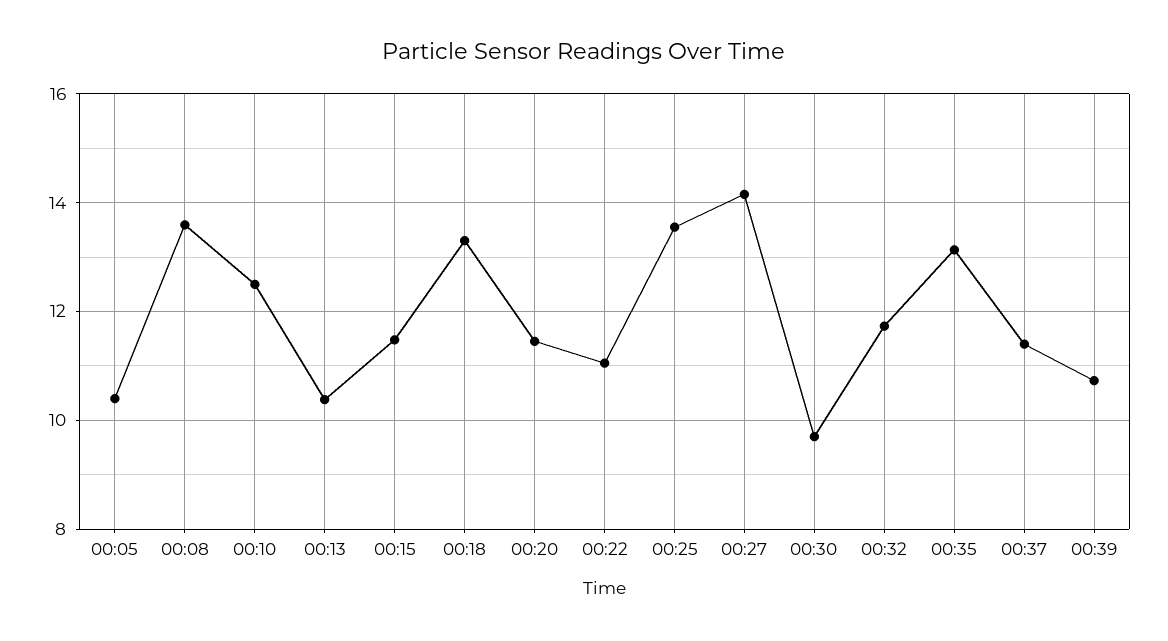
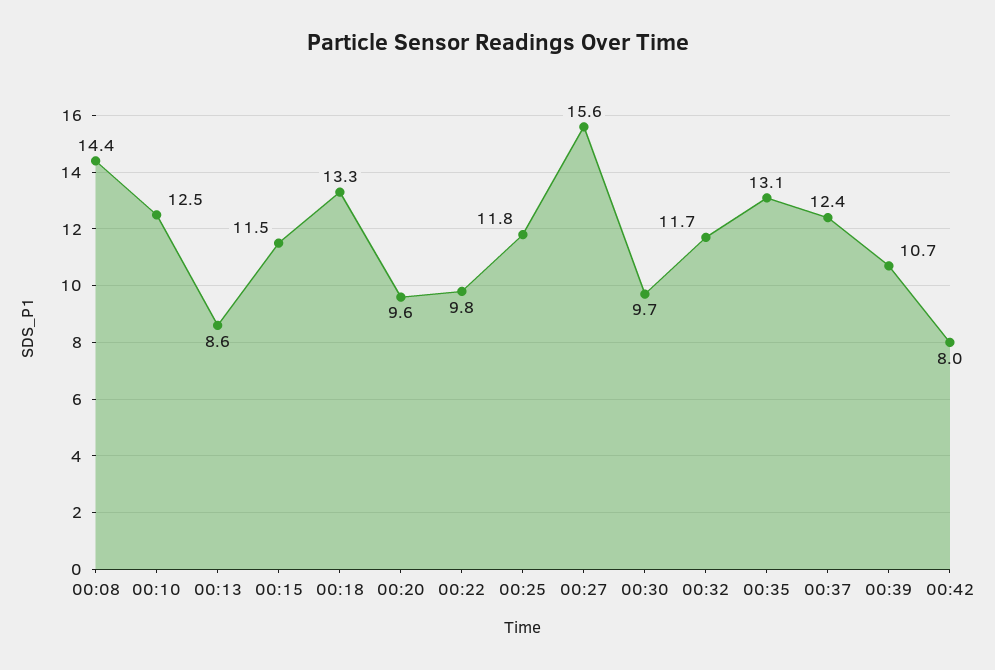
00:05: 10.4 -> none
00:08: 13.6 -> 14.4
00:13: 10.4 -> 8.6
00:20: 11.4 -> 9.6
00:22: 11 -> 9.8
00:25: 13.6 -> 11.8
00:27: 14.2 -> 15.6
00:37: 11.4 -> 12.4
00:42: none -> 8

